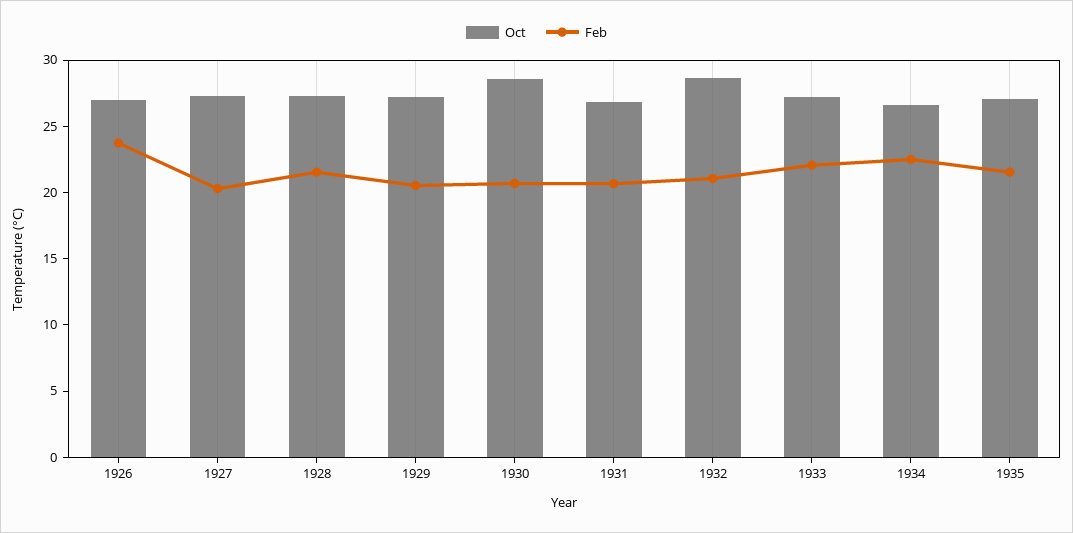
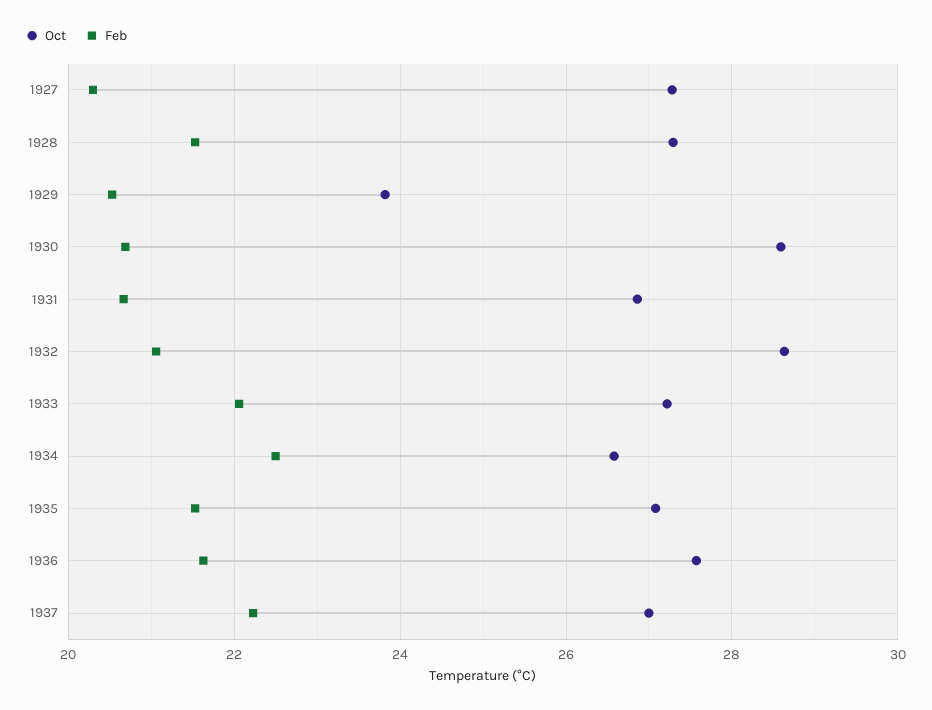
Oct, 1926: 27 -> none
Feb, 1926: 24 -> none
Oct, 1929: 27 -> 23.8
Oct, 1936: none -> 27.6
Feb, 1936: none -> 21.6
Oct, 1937: none -> 27
Feb, 1937: none -> 22.2

